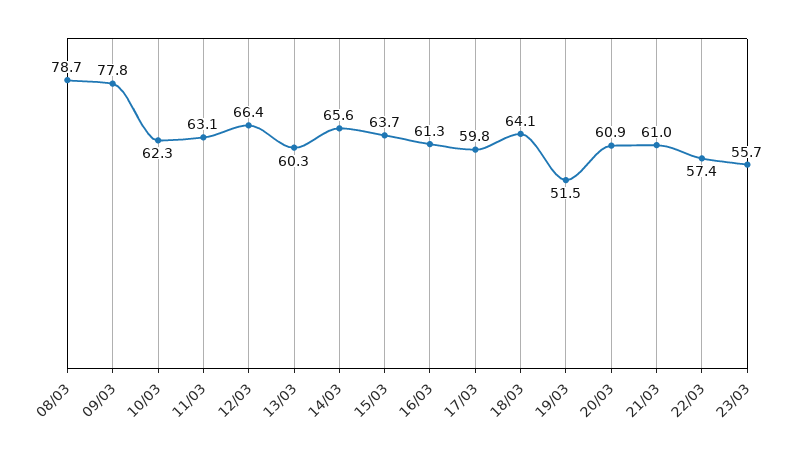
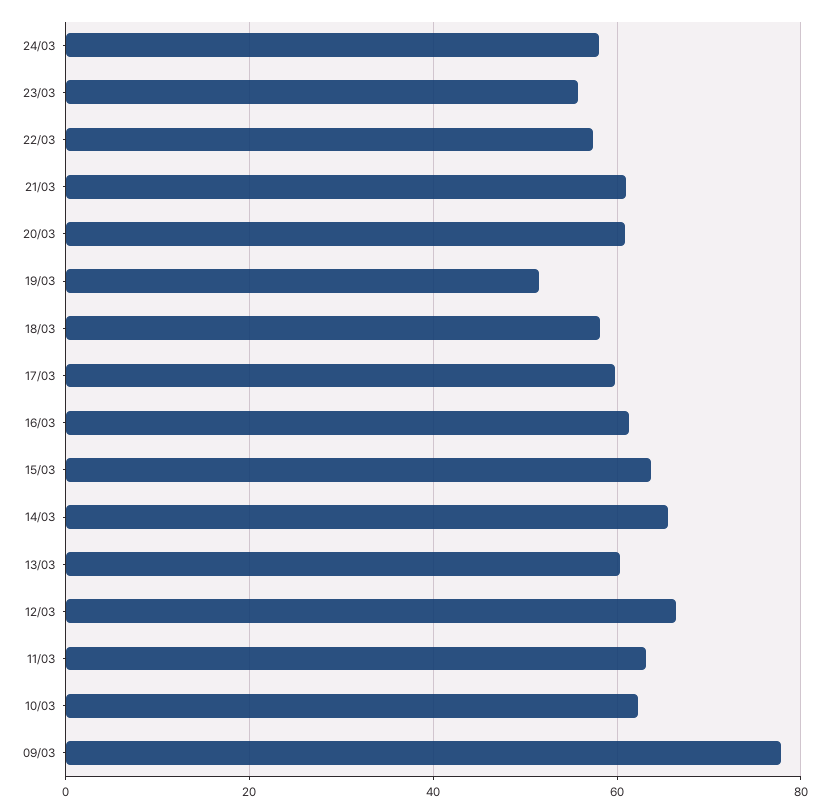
08/03: 78.7 -> none
18/03: 64.1 -> 58
24/03: none -> 58

